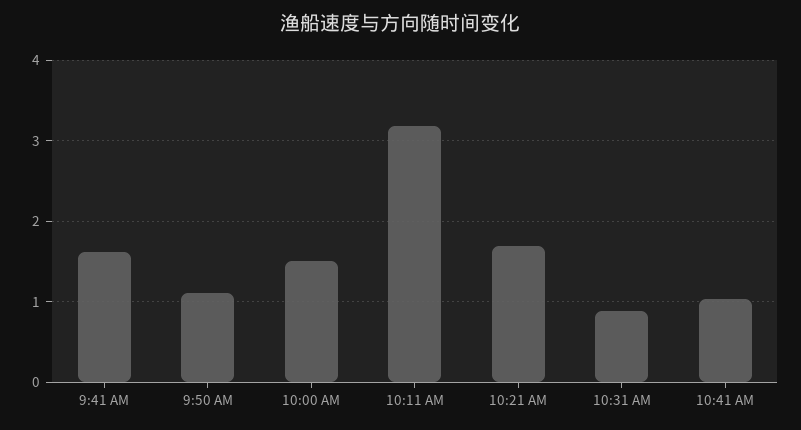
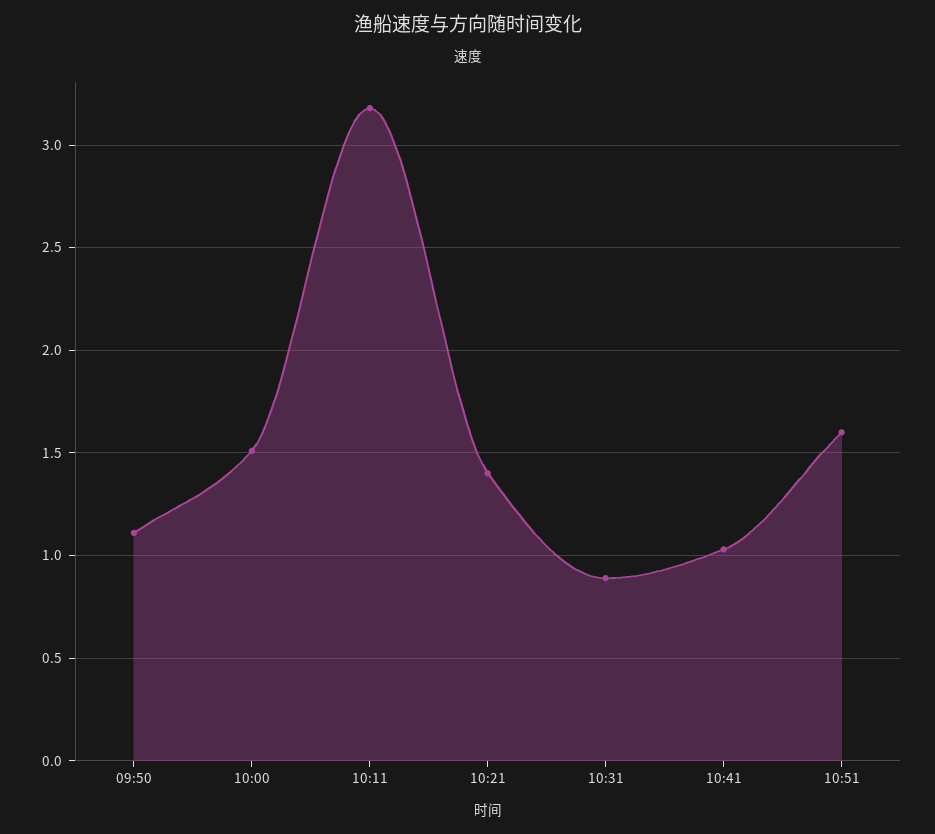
9:41 AM: 1.6 -> none
10:21 AM: 1.7 -> 1.4
10:51: none -> 1.6

